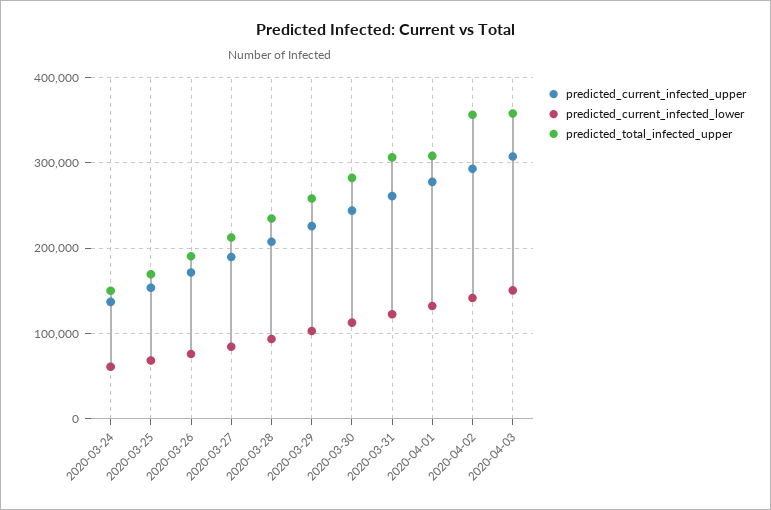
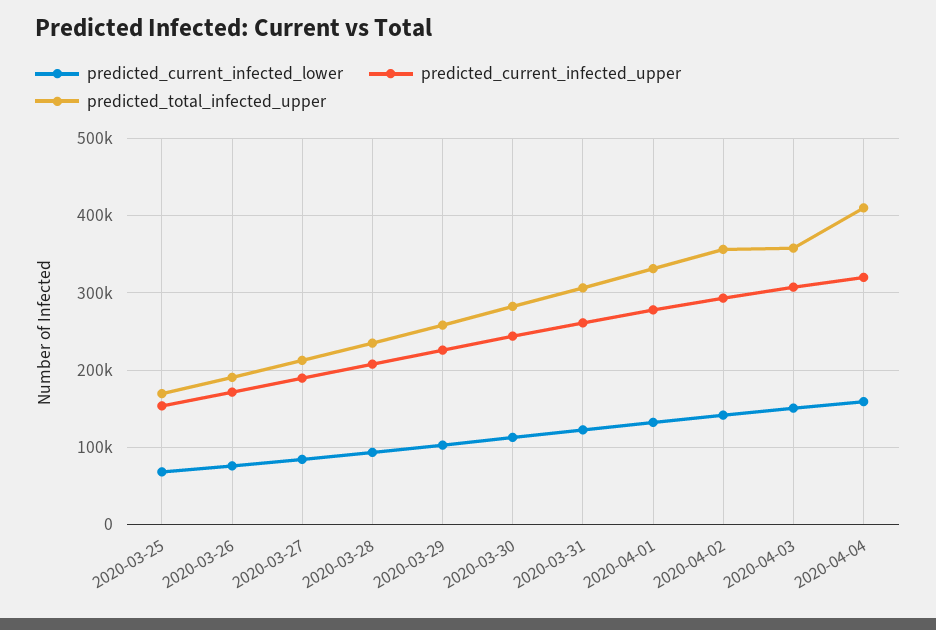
predicted_current_infected_upper, 2020-03-24: 140000 -> none
predicted_current_infected_lower, 2020-03-24: 60000 -> none
predicted_total_infected_upper, 2020-03-24: 150000 -> none
predicted_total_infected_upper, 2020-04-01: 310000 -> 330000
predicted_current_infected_lower, 2020-04-04: none -> 160000
predicted_current_infected_upper, 2020-04-04: none -> 320000
predicted_total_infected_upper, 2020-04-04: none -> 410000

